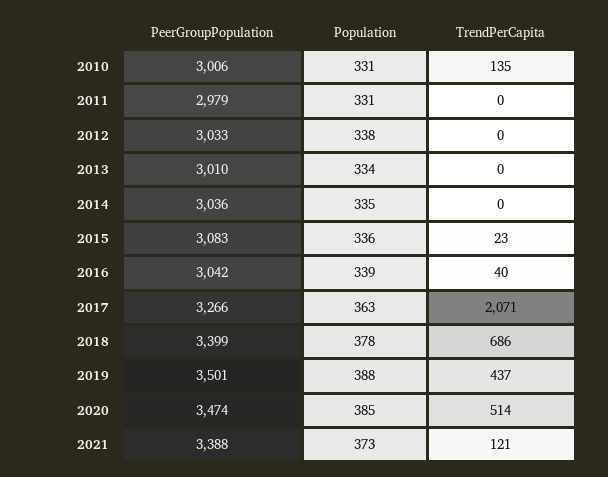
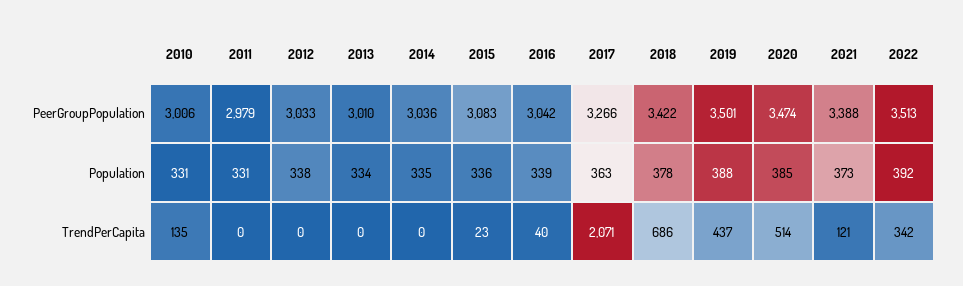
PeerGroupPopulation, 2018: 3399 -> 3422
PeerGroupPopulation, 2022: none -> 3513
Population, 2022: none -> 392
TrendPerCapita, 2022: none -> 342

